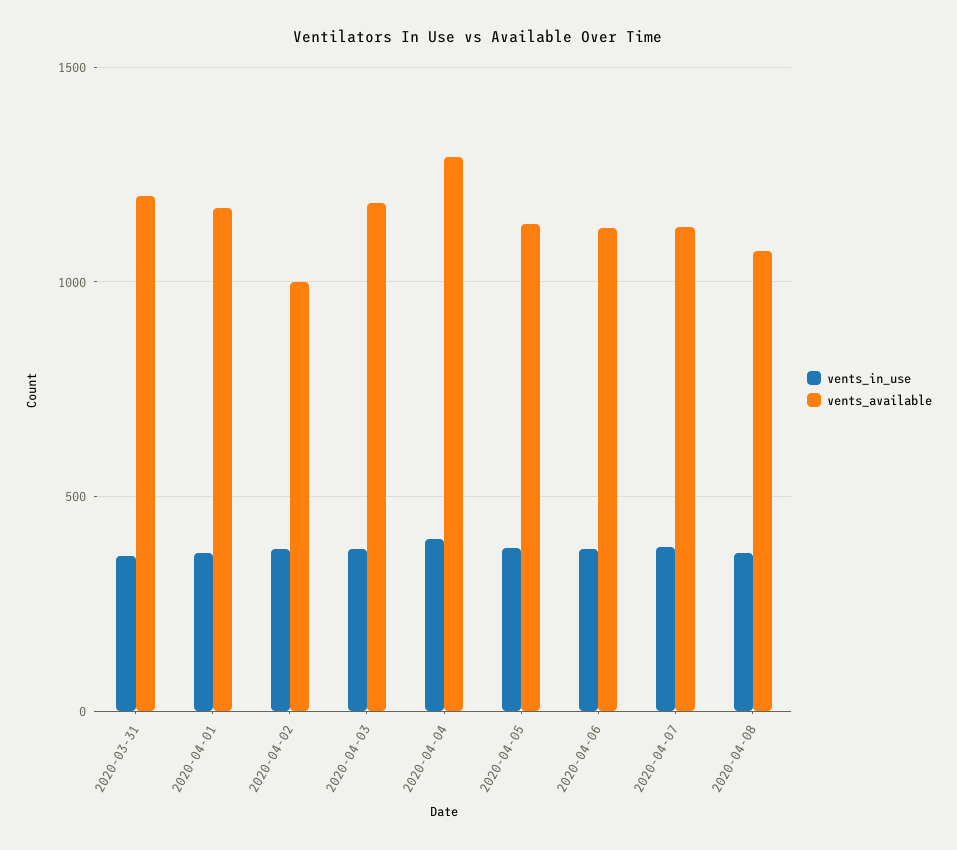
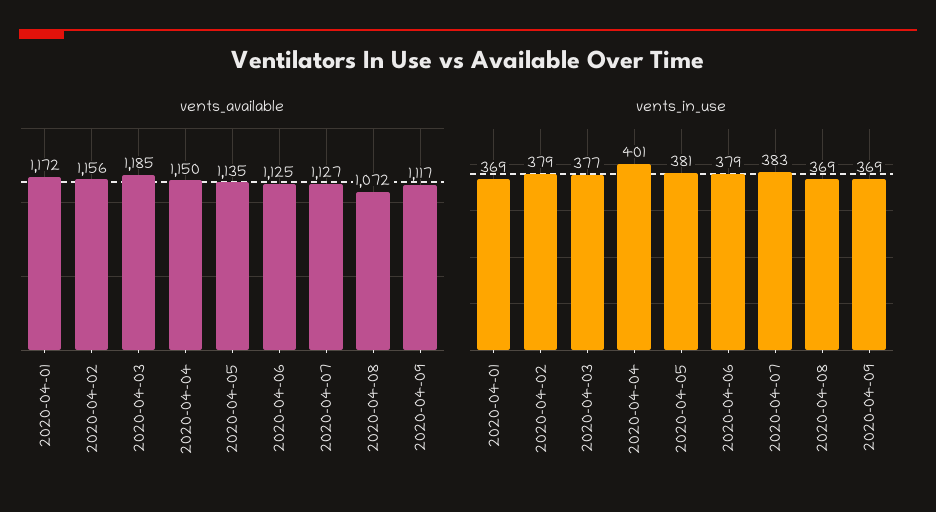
vents_in_use, 2020-03-31: 350 -> none
vents_available, 2020-03-31: 1200 -> none
vents_available, 2020-04-02: 1000 -> 1156
vents_available, 2020-04-04: 1300 -> 1150
vents_available, 2020-04-09: none -> 1117
vents_in_use, 2020-04-09: none -> 369

